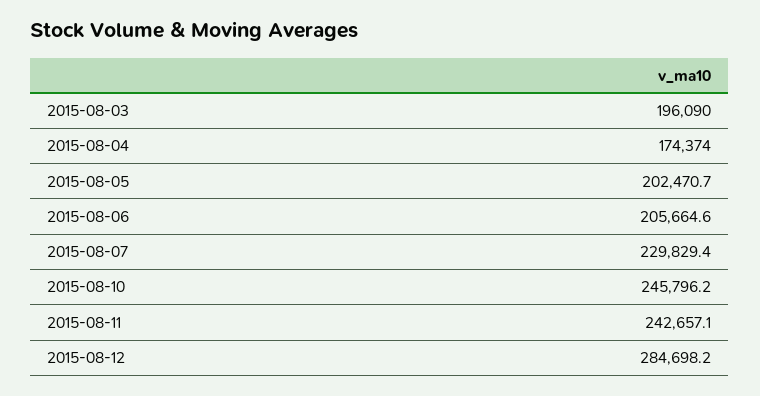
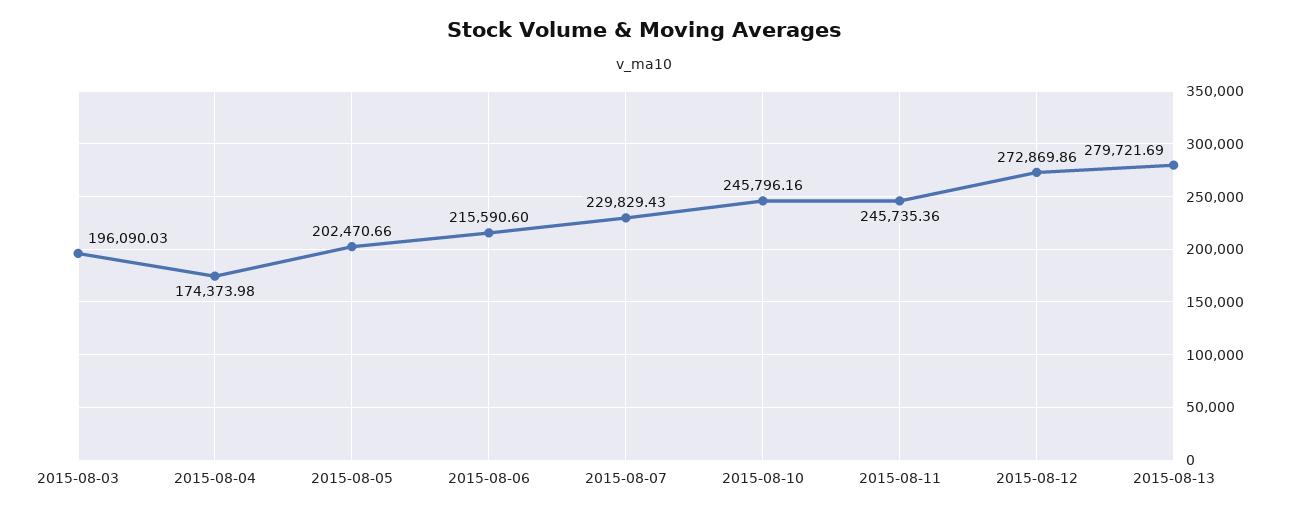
2015-08-06: 205664.6 -> 215590.6
2015-08-11: 242657.1 -> 245735.36
2015-08-12: 284698.2 -> 272869.86
2015-08-13: none -> 279721.69

